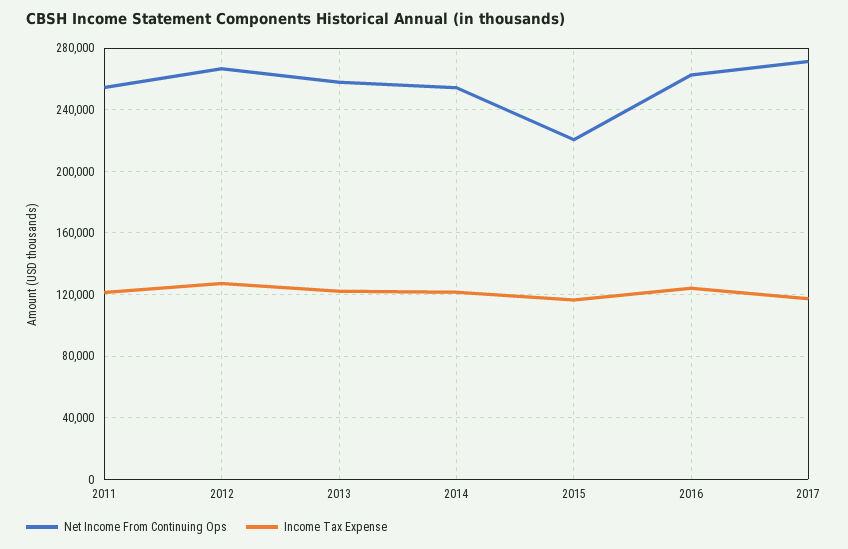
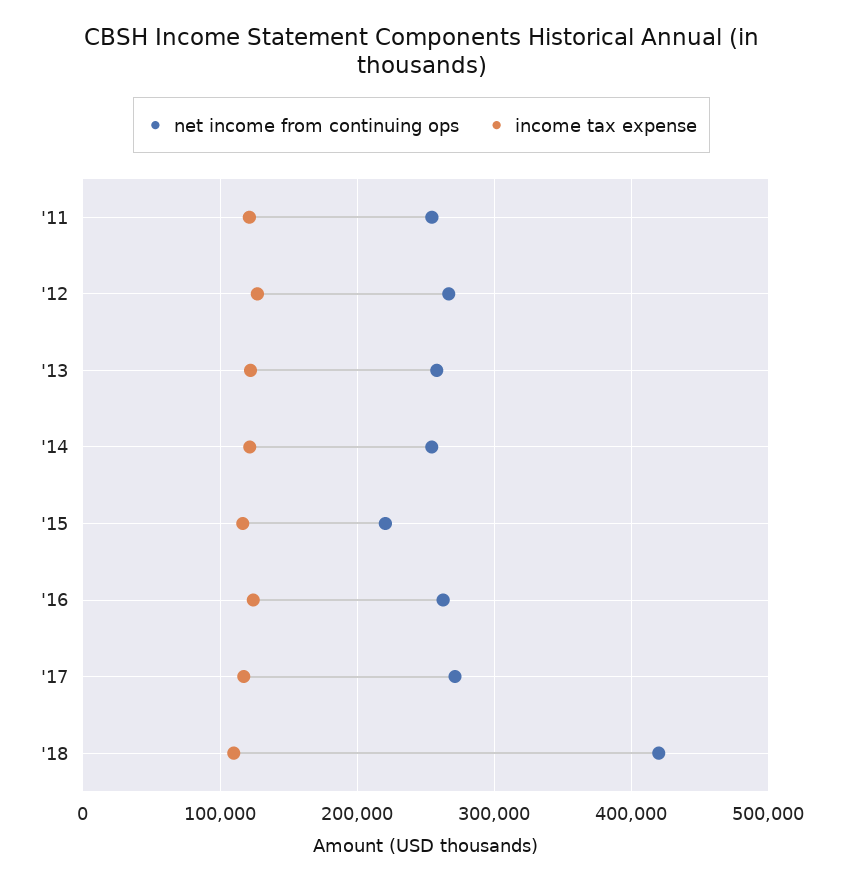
Net Income From Continuing Ops, '18: none -> 420000
Income Tax Expense, '18: none -> 110000

